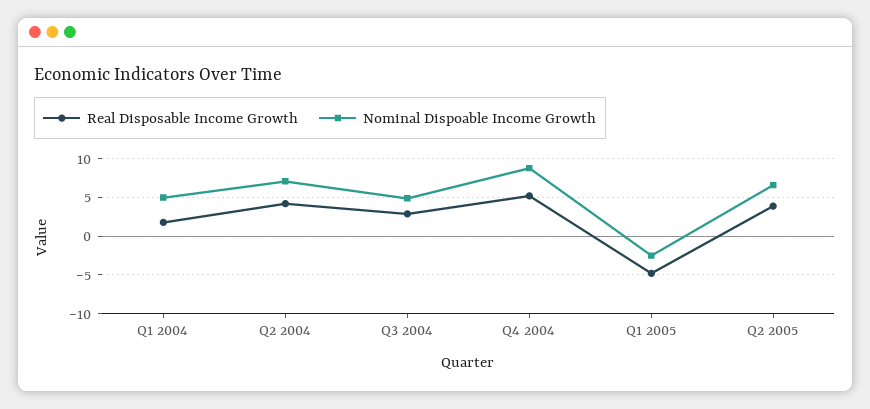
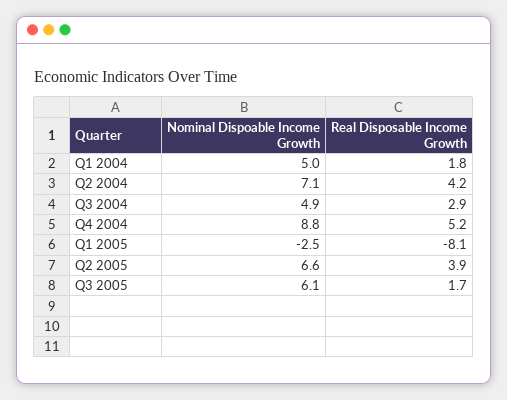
Real Disposable Income Growth, Q1 2005: -5 -> -8.1
Nominal Dispoable Income Growth, Q3 2005: none -> 6.1
Real Disposable Income Growth, Q3 2005: none -> 1.7

